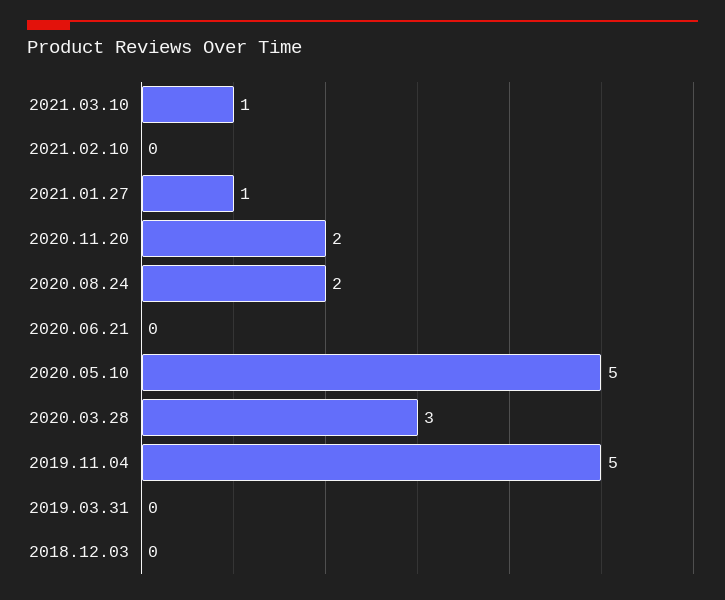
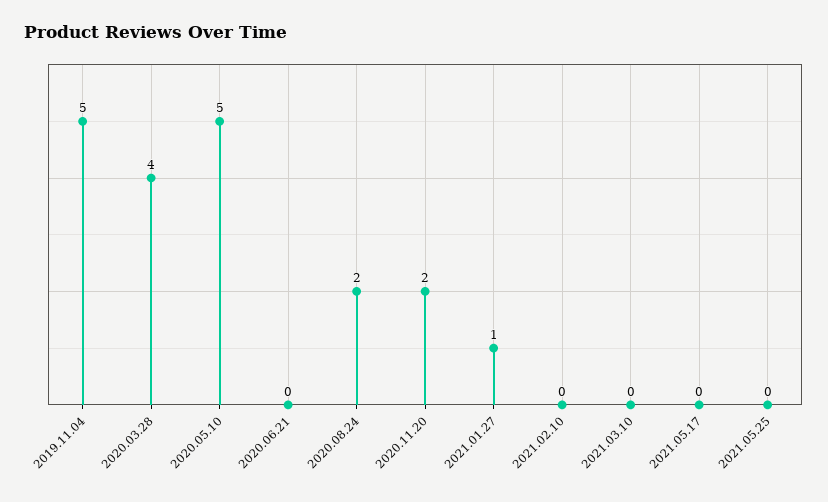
2021.03.10: 1 -> 0
2020.03.28: 3 -> 4
2019.03.31: 0 -> none
2018.12.03: 0 -> none
2021.05.17: none -> 0
2021.05.25: none -> 0

